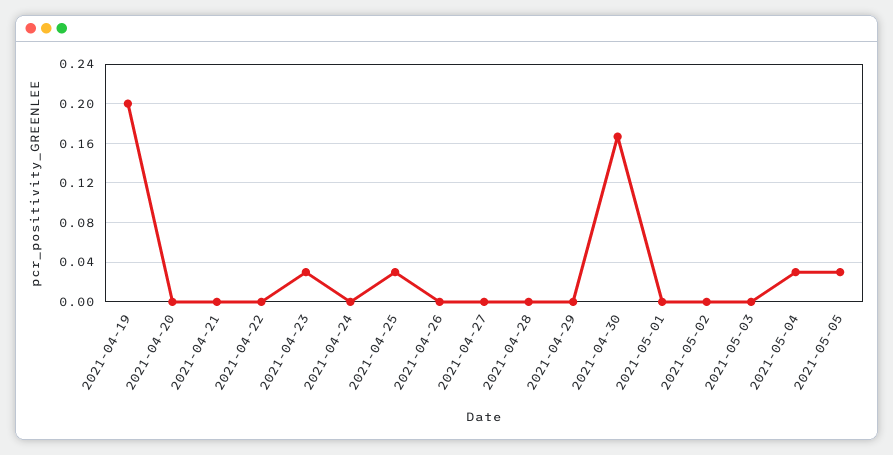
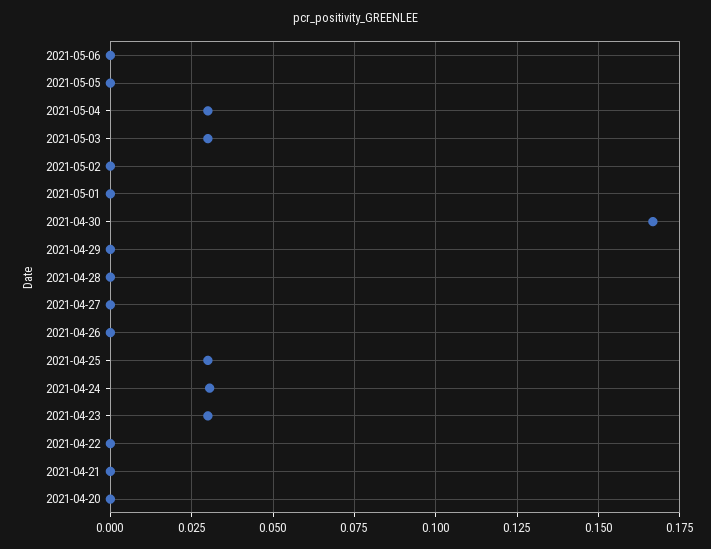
2021-04-19: 0.2 -> none
2021-04-24: 0 -> 0.03
2021-05-03: 0 -> 0.03
2021-05-05: 0.03 -> 0
2021-05-06: none -> 0

